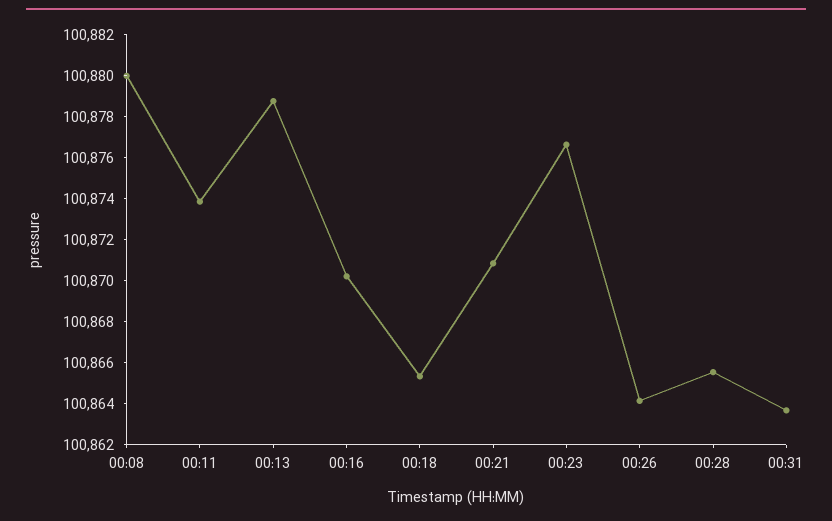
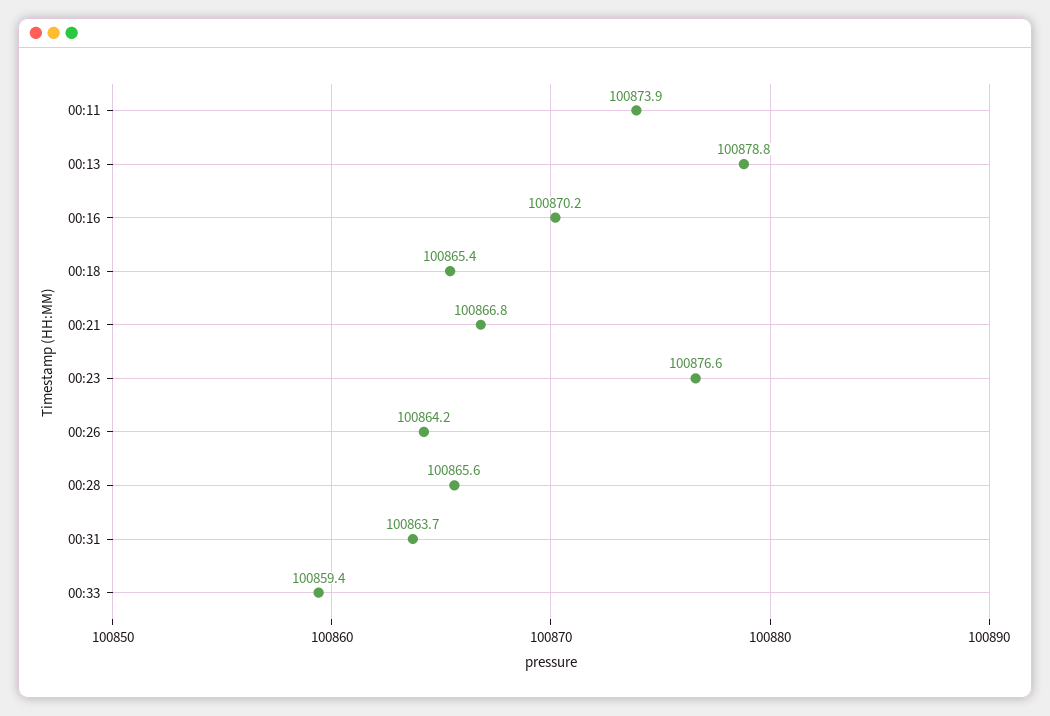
00:08: 100880 -> none
00:21: 100871 -> 100866.8
00:33: none -> 100859.4

